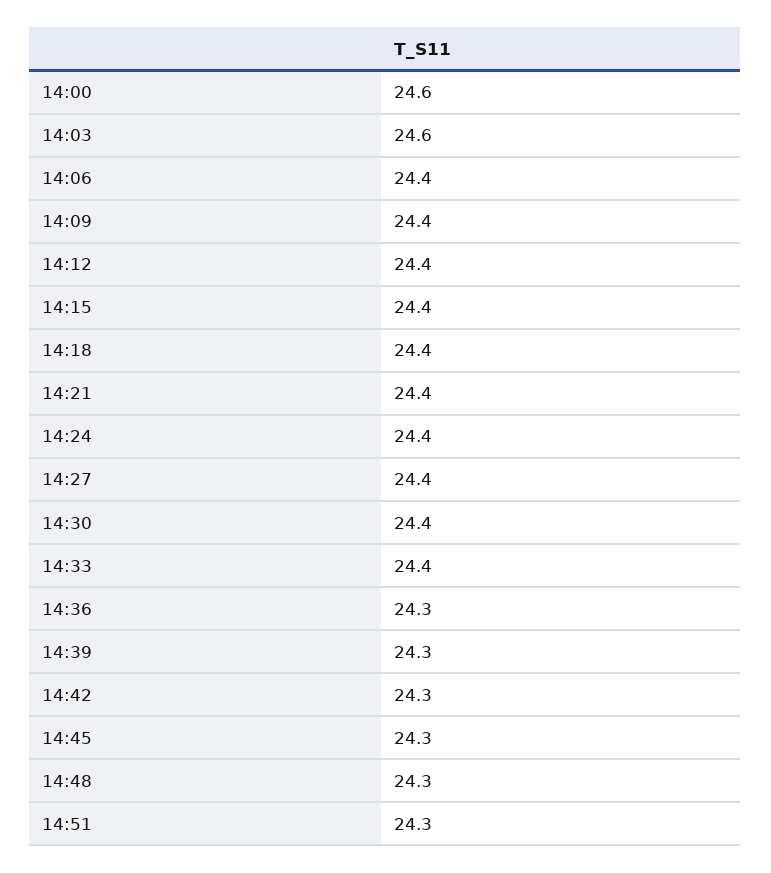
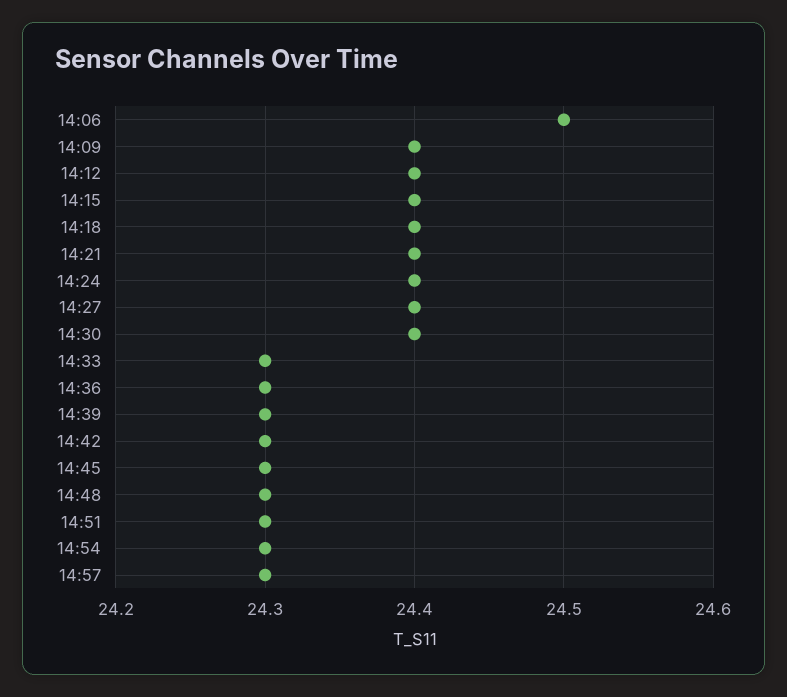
14:00: 24.6 -> none
14:03: 24.6 -> none
14:06: 24.4 -> 24.5
14:33: 24.4 -> 24.3
14:54: none -> 24.3
14:57: none -> 24.3

